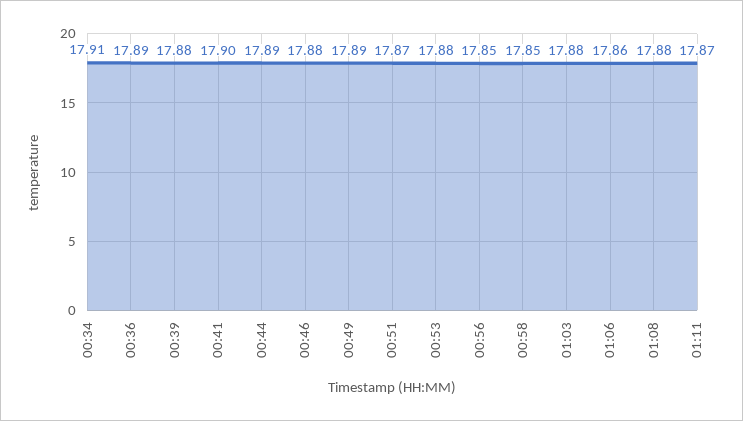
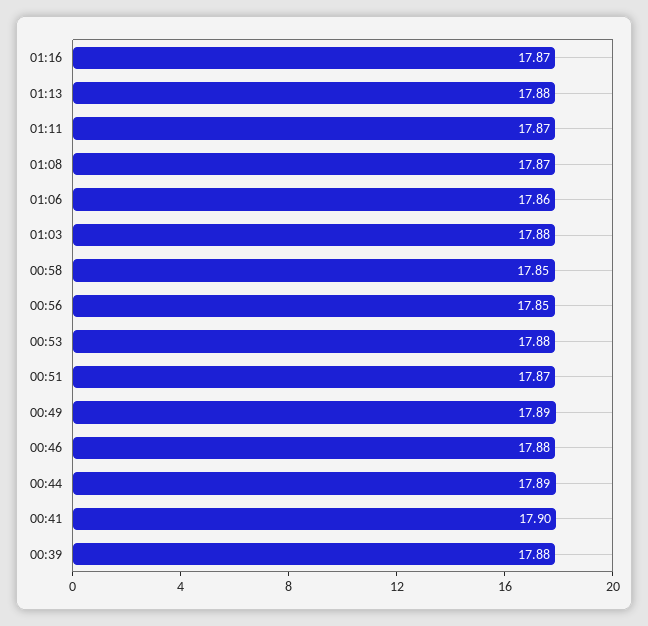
00:34: 17.91 -> none
00:36: 17.89 -> none
01:08: 17.88 -> 17.87
01:16: none -> 17.87
01:13: none -> 17.88

